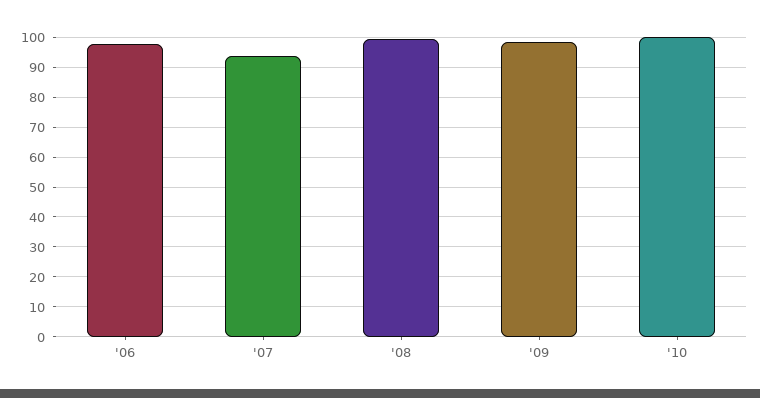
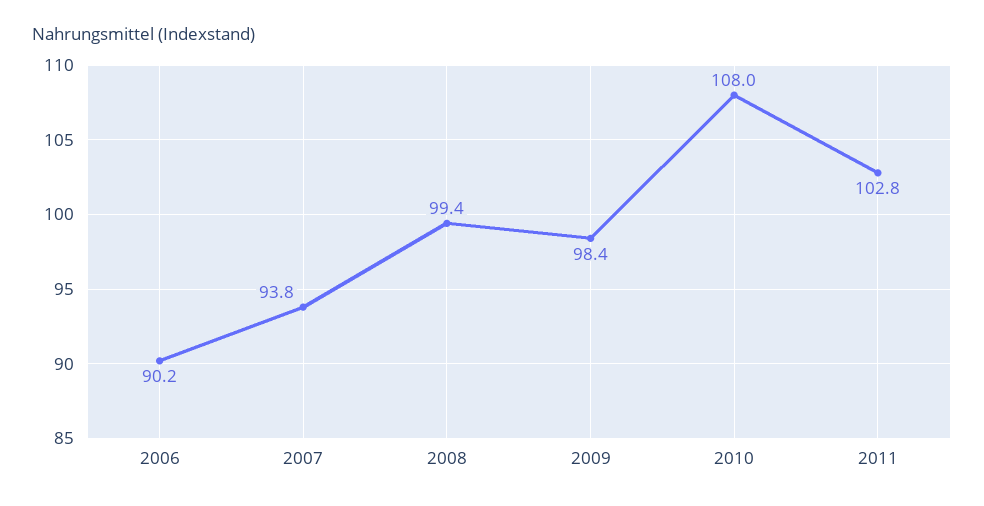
'06: 97.5 -> 90.2
'10: 100 -> 108
2011: none -> 102.8

